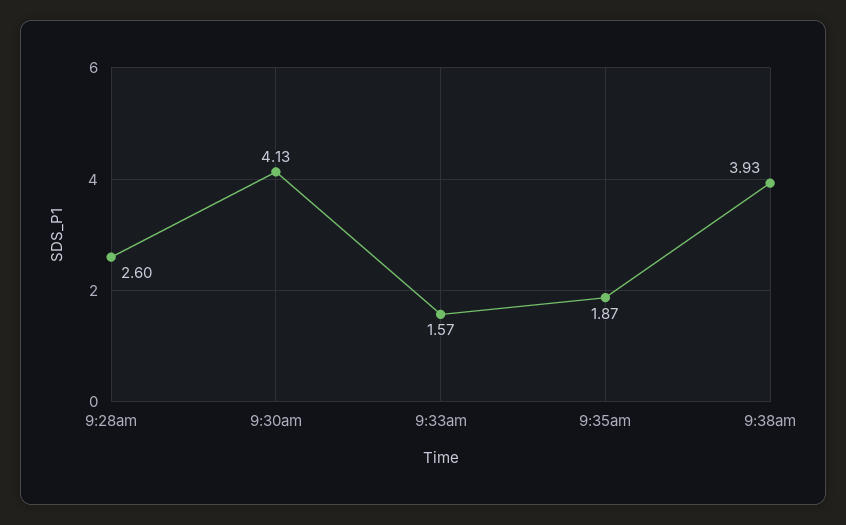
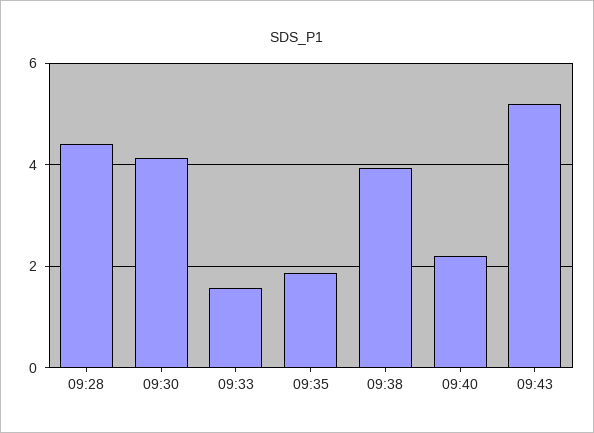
9:28am: 2.6 -> 4.4
09:40: none -> 2.2
09:43: none -> 5.2

